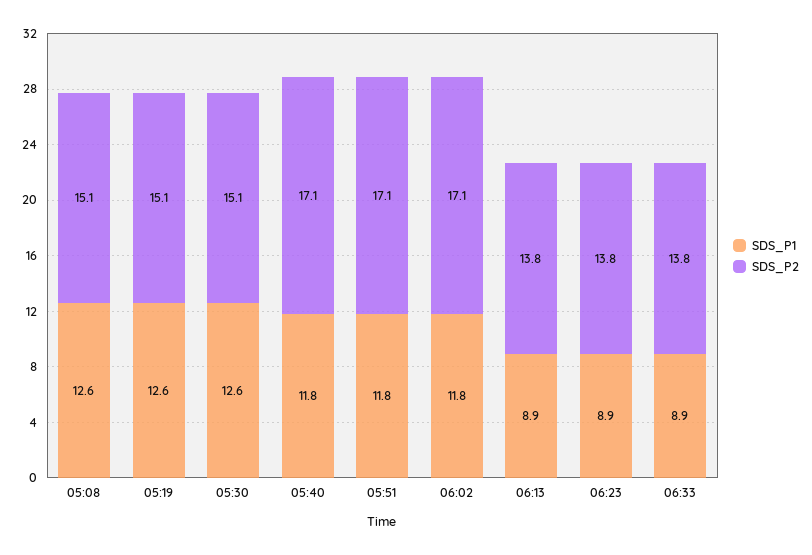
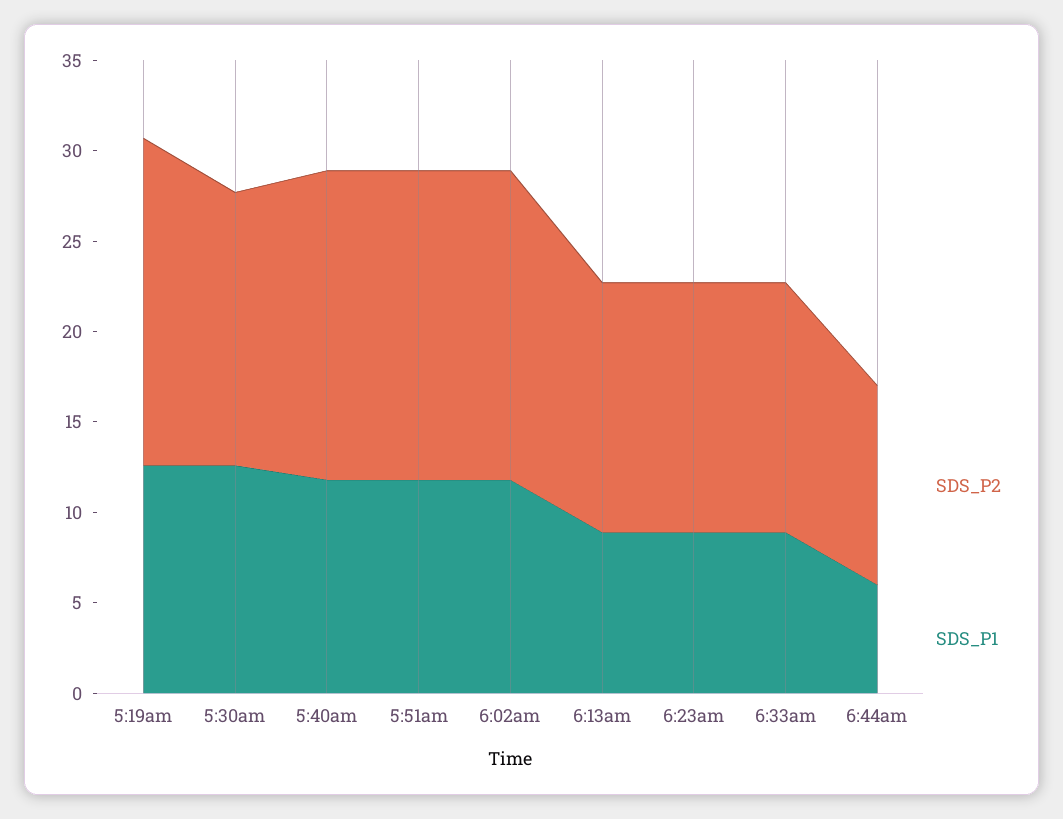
SDS_P1, 05:08: 12.6 -> none
SDS_P2, 05:08: 15.1 -> none
SDS_P2, 05:19: 15.1 -> 18
SDS_P2, 6:44am: none -> 11
SDS_P1, 6:44am: none -> 6

